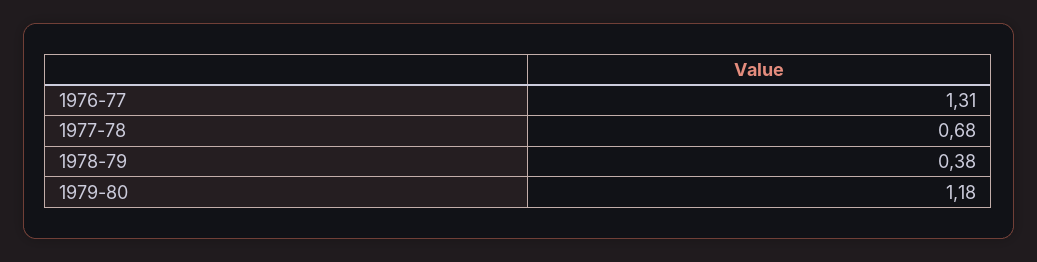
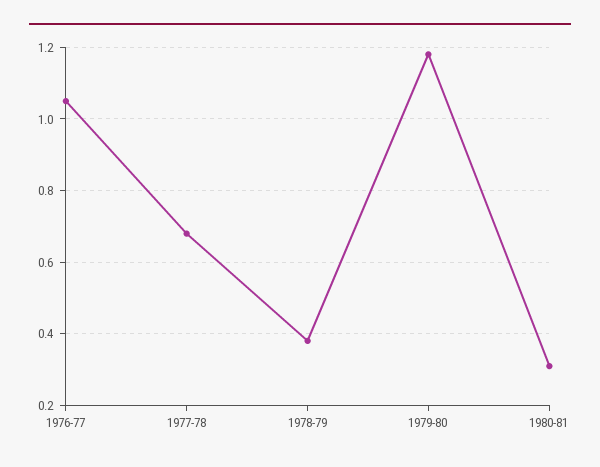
1976-77: 1.31 -> 1.05
1980-81: none -> 0.3

